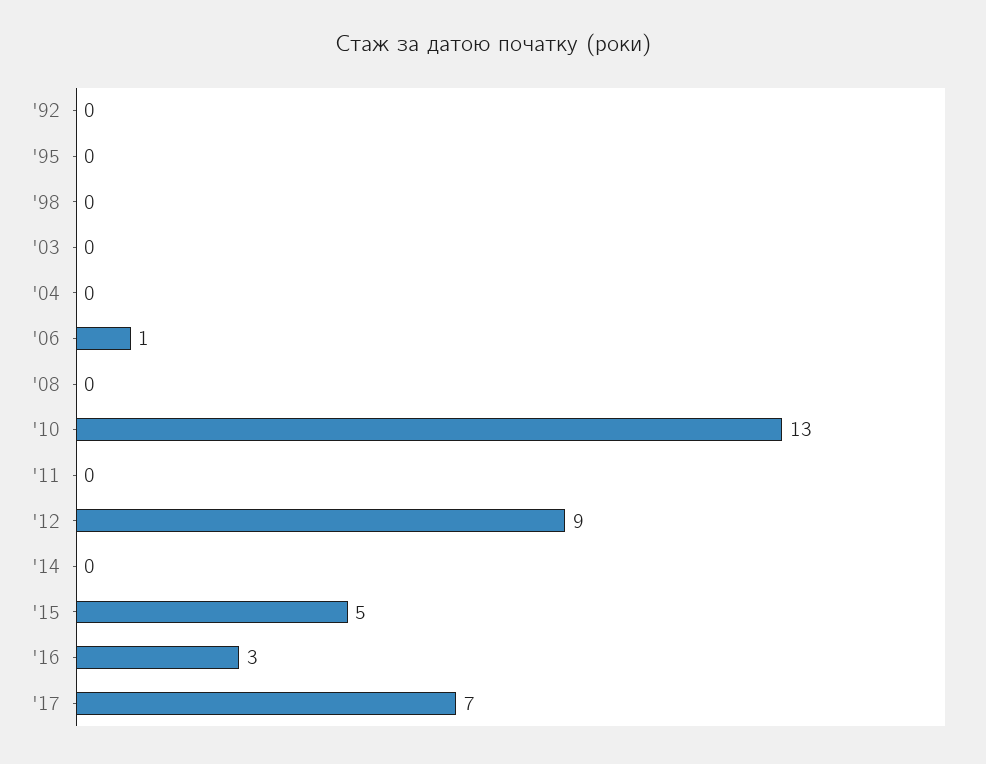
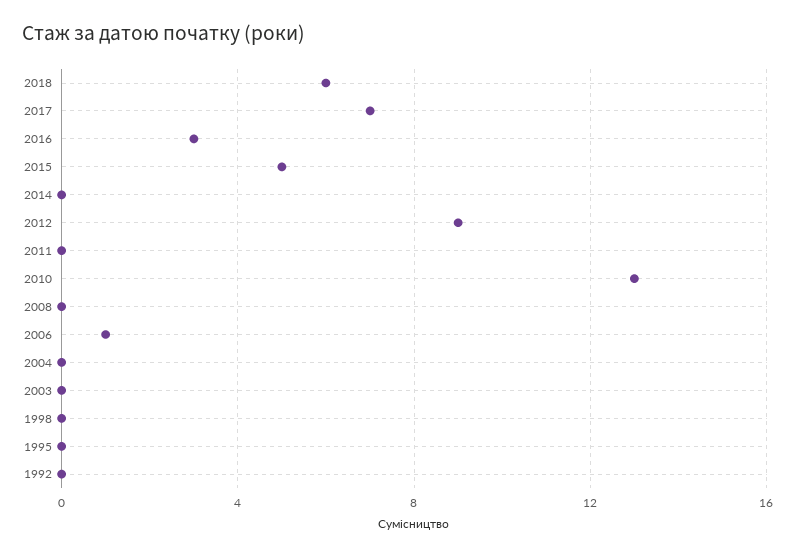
2018: none -> 6

